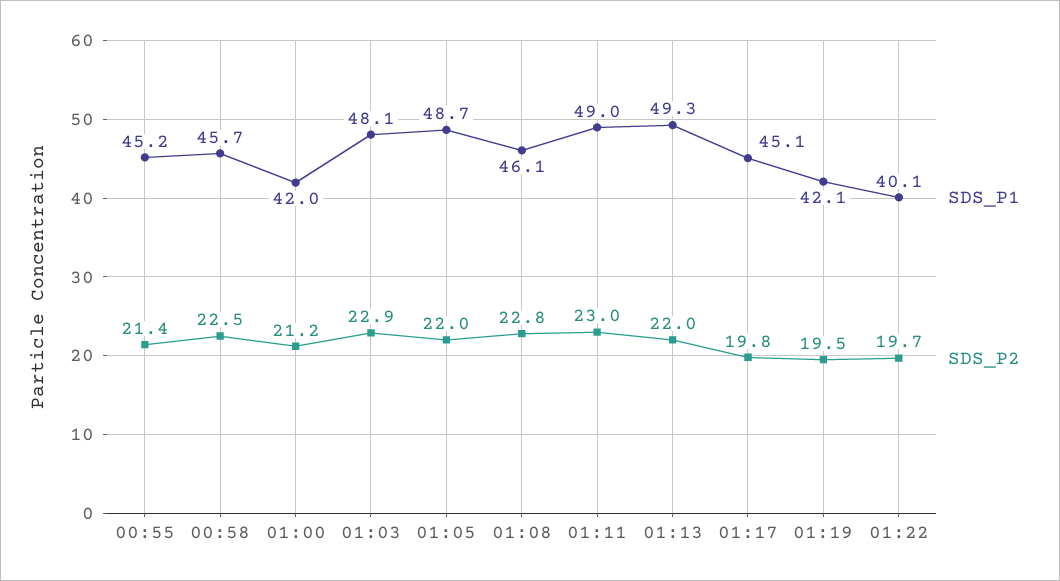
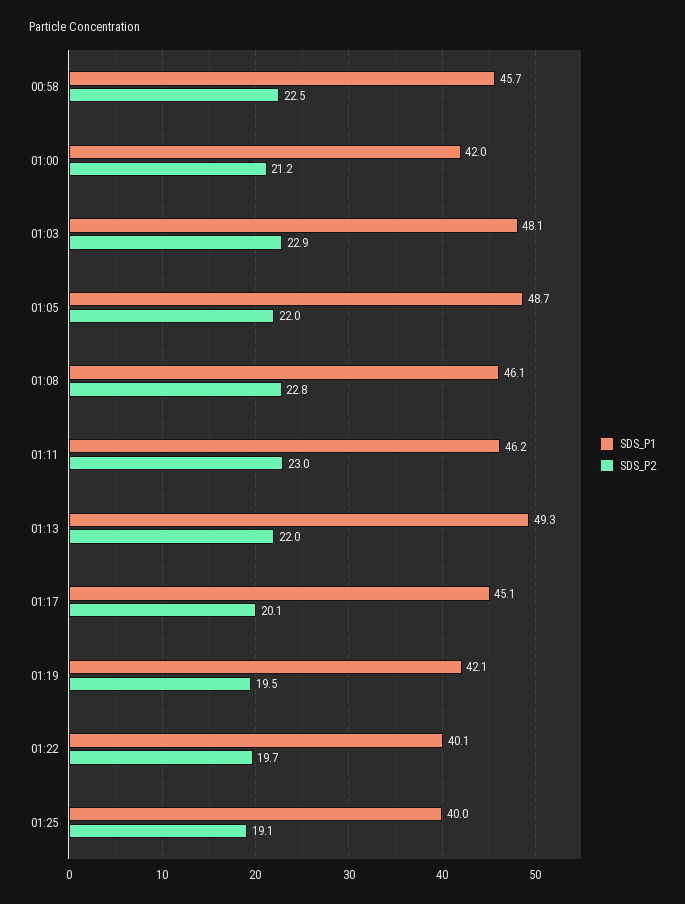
SDS_P1, 00:55: 45.2 -> none
SDS_P2, 00:55: 21.4 -> none
SDS_P1, 01:11: 49 -> 46.2
SDS_P2, 01:17: 19.8 -> 20.1
SDS_P1, 01:25: none -> 40
SDS_P2, 01:25: none -> 19.1

